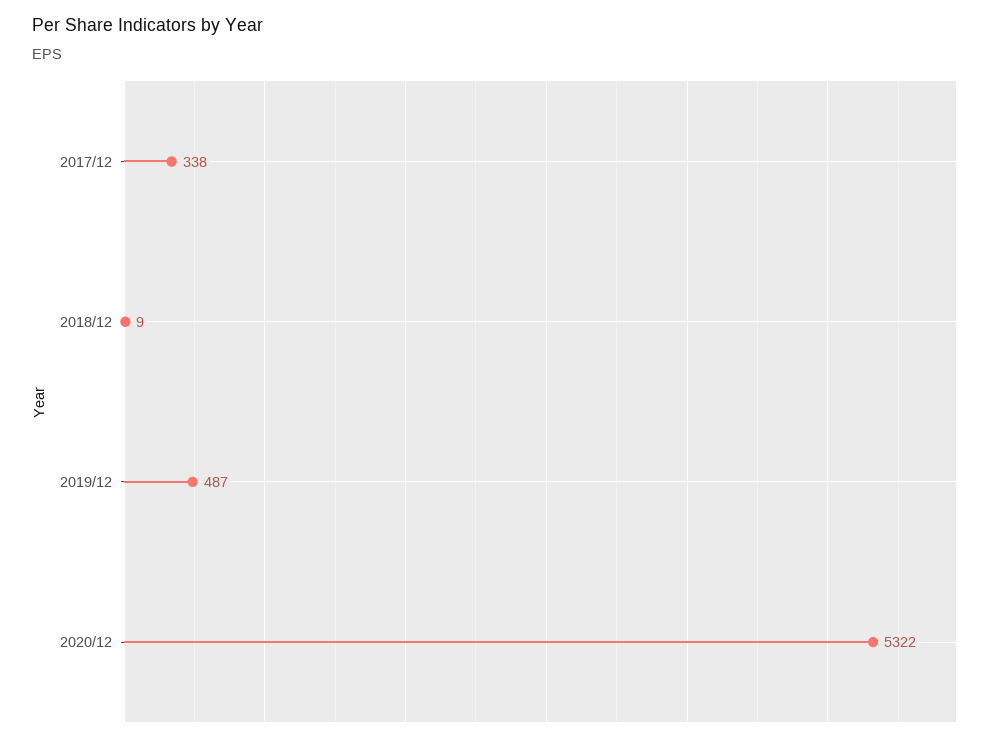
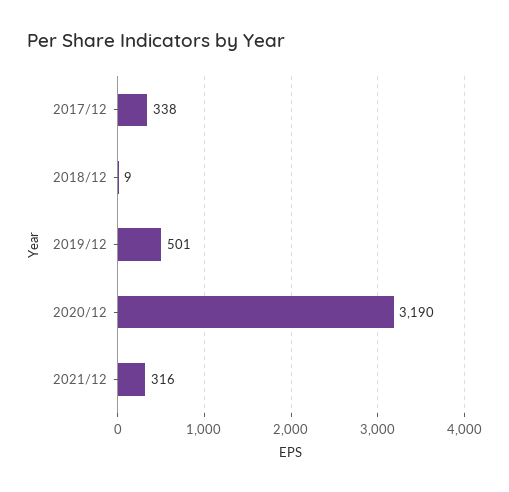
2019/12: 487 -> 501
2020/12: 5322 -> 3190
2021/12: none -> 316

